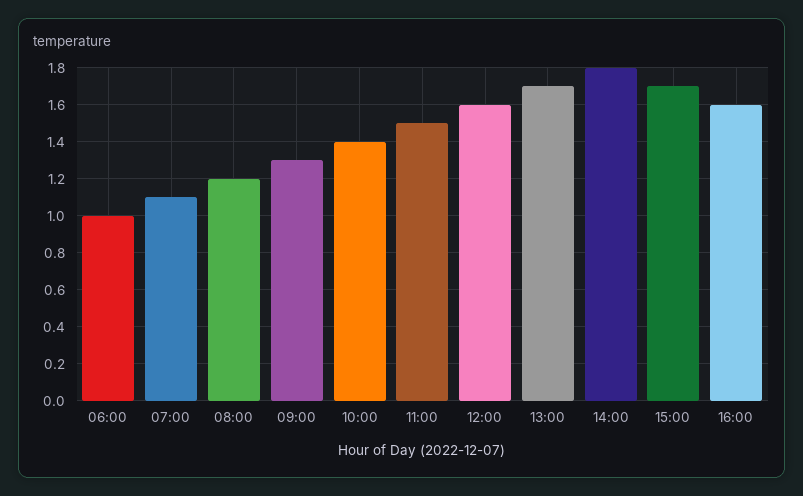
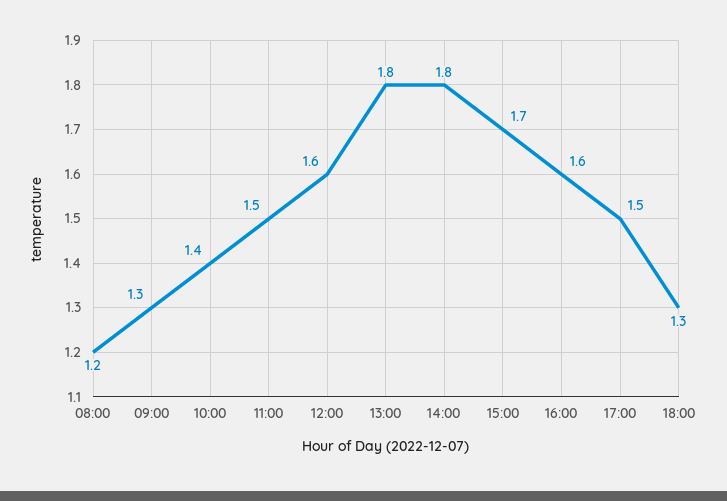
06:00: 1 -> none
07:00: 1.1 -> none
13:00: 1.7 -> 1.8
17:00: none -> 1.5
18:00: none -> 1.3

